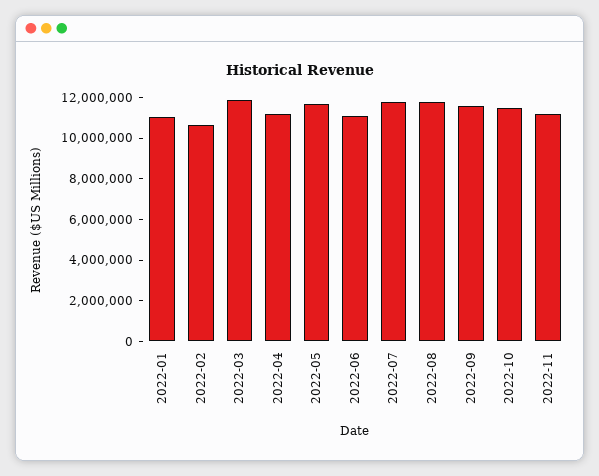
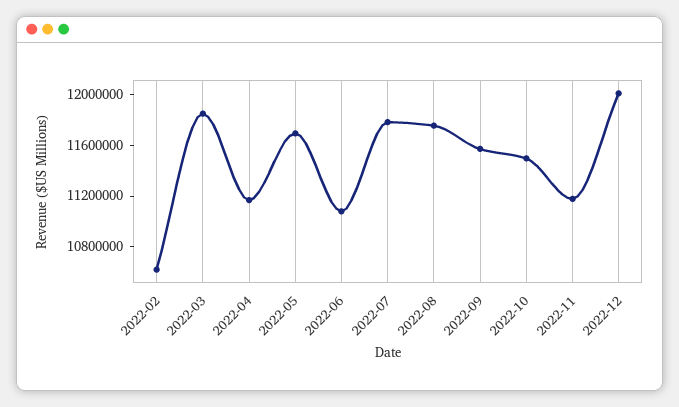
2022-01: 11000000 -> none
2022-12: none -> 12000000

